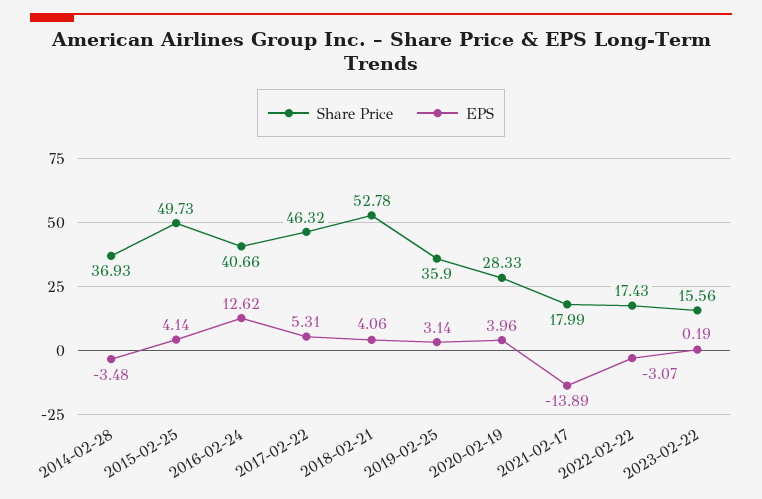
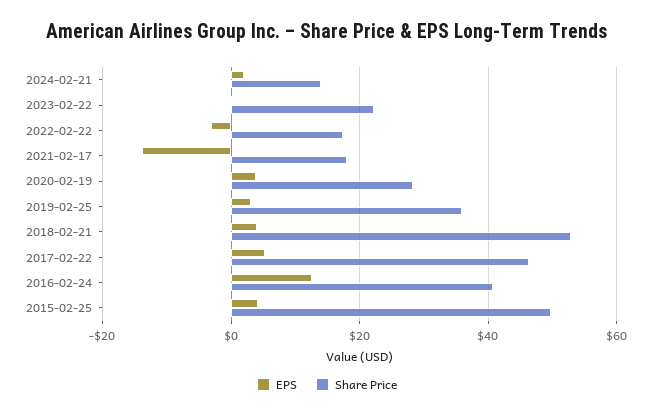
Share Price, 2014-02-28: 36.93 -> none
EPS, 2014-02-28: -3.48 -> none
Share Price, 2023-02-22: 15.56 -> 22
EPS, 2024-02-21: none -> 2
Share Price, 2024-02-21: none -> 14

